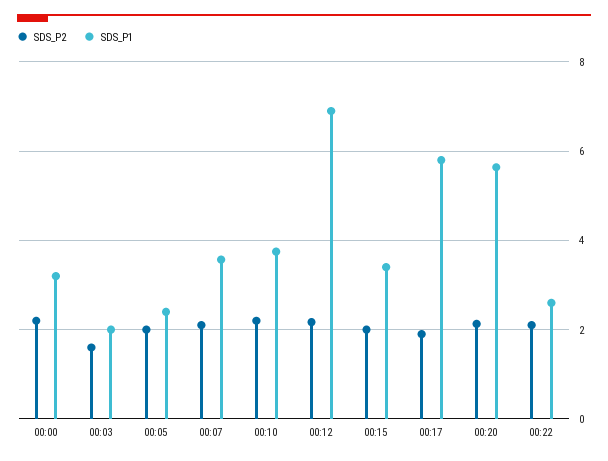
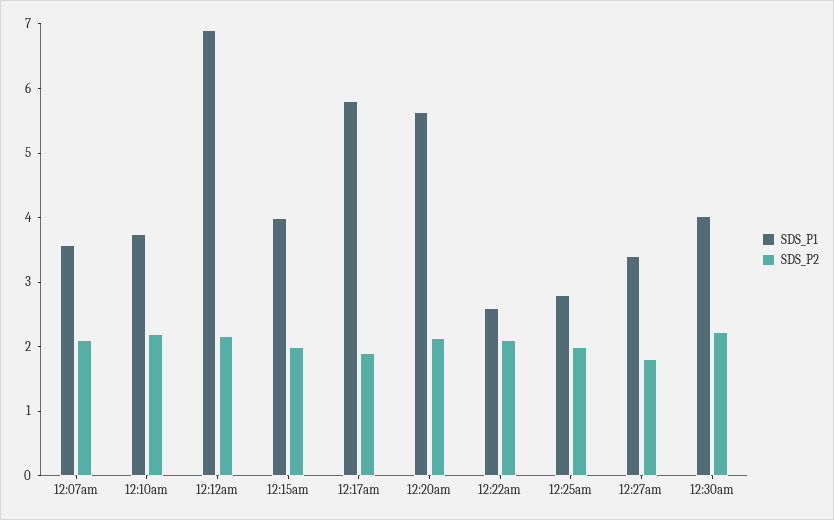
SDS_P2, 00:00: 2.2 -> none
SDS_P1, 00:00: 3.2 -> none
SDS_P2, 00:03: 1.6 -> none
SDS_P1, 00:03: 2 -> none
SDS_P2, 00:05: 2 -> none
SDS_P1, 00:05: 2.4 -> none
SDS_P1, 00:15: 3.4 -> 4
SDS_P1, 12:25am: none -> 2.8
SDS_P2, 12:25am: none -> 2
SDS_P1, 12:27am: none -> 3.4
SDS_P2, 12:27am: none -> 1.8
SDS_P1, 12:30am: none -> 4
SDS_P2, 12:30am: none -> 2.2

